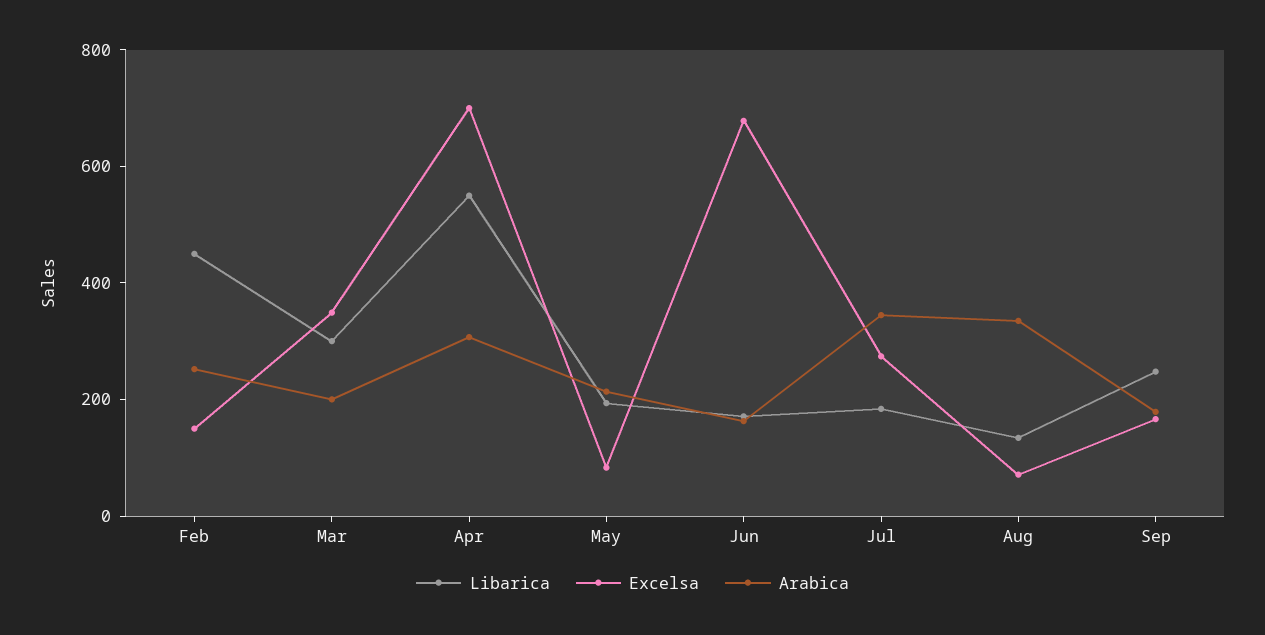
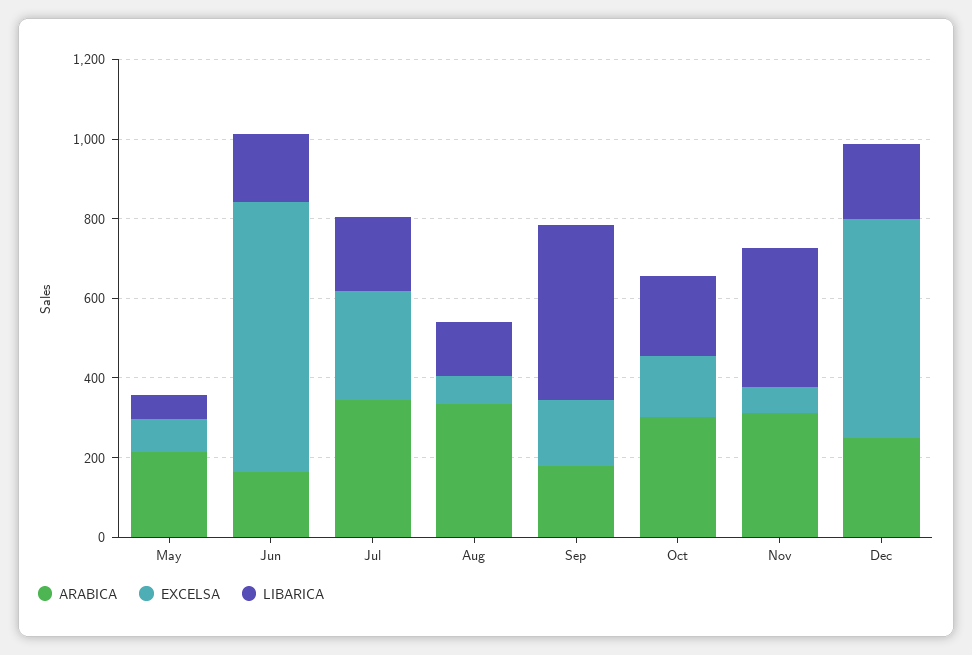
Libarica, Feb: 450 -> none
Excelsa, Feb: 150 -> none
Arabica, Feb: 250 -> none
Libarica, Mar: 300 -> none
Excelsa, Mar: 350 -> none
Arabica, Mar: 200 -> none
Libarica, Apr: 550 -> none
Excelsa, Apr: 700 -> none
Arabica, Apr: 300 -> none
Libarica, May: 200 -> 50
Libarica, Sep: 250 -> 450
Arabica, Oct: none -> 300
Excelsa, Oct: none -> 150
Libarica, Oct: none -> 200
Arabica, Nov: none -> 300
Excelsa, Nov: none -> 50
Libarica, Nov: none -> 350
Arabica, Dec: none -> 250
Excelsa, Dec: none -> 550
Libarica, Dec: none -> 200

